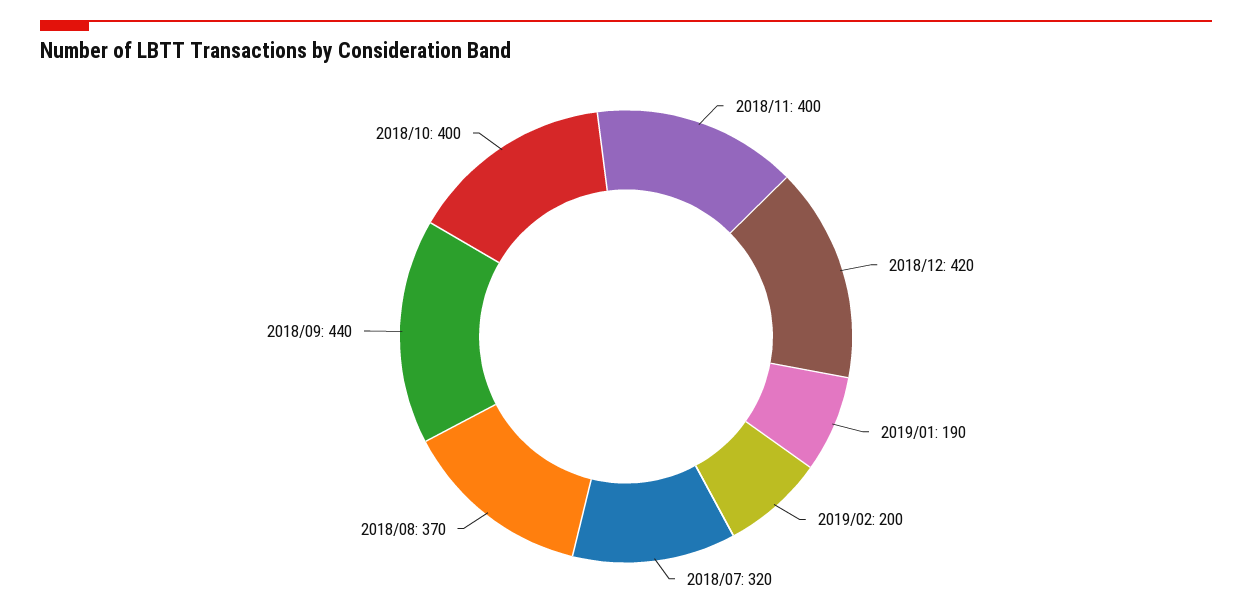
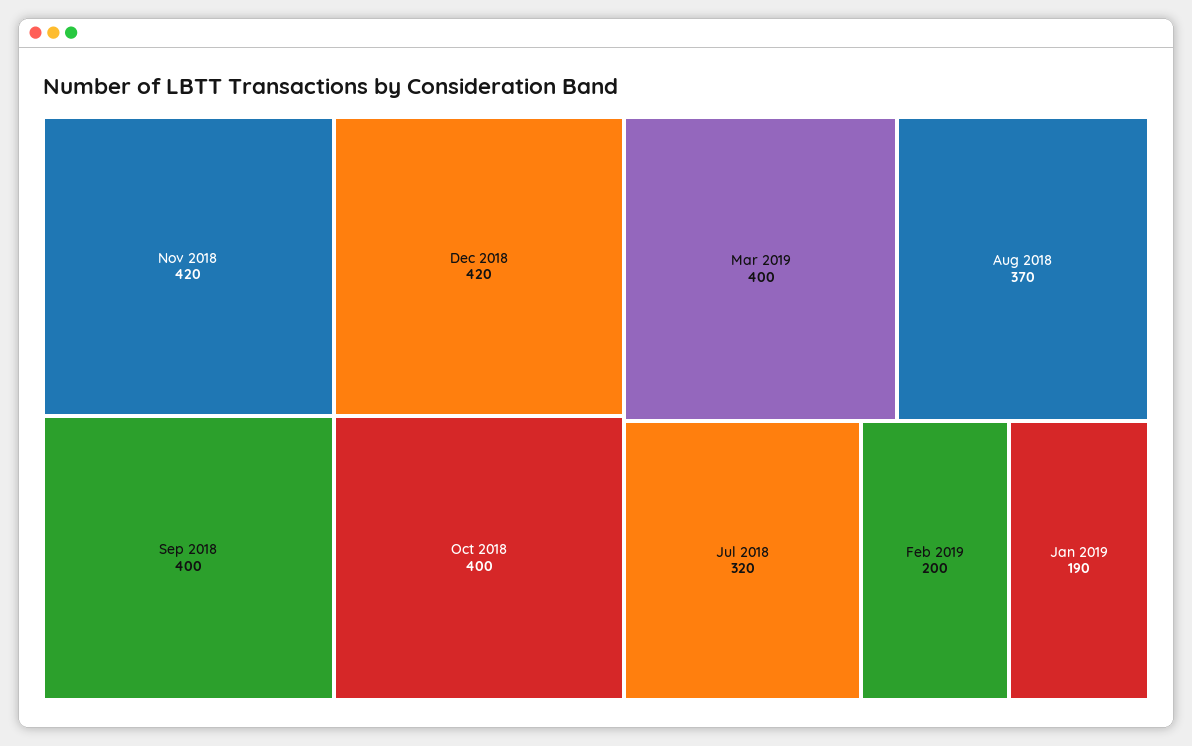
2018/11: 400 -> 420
2018/09: 440 -> 400
Mar 2019: none -> 400

